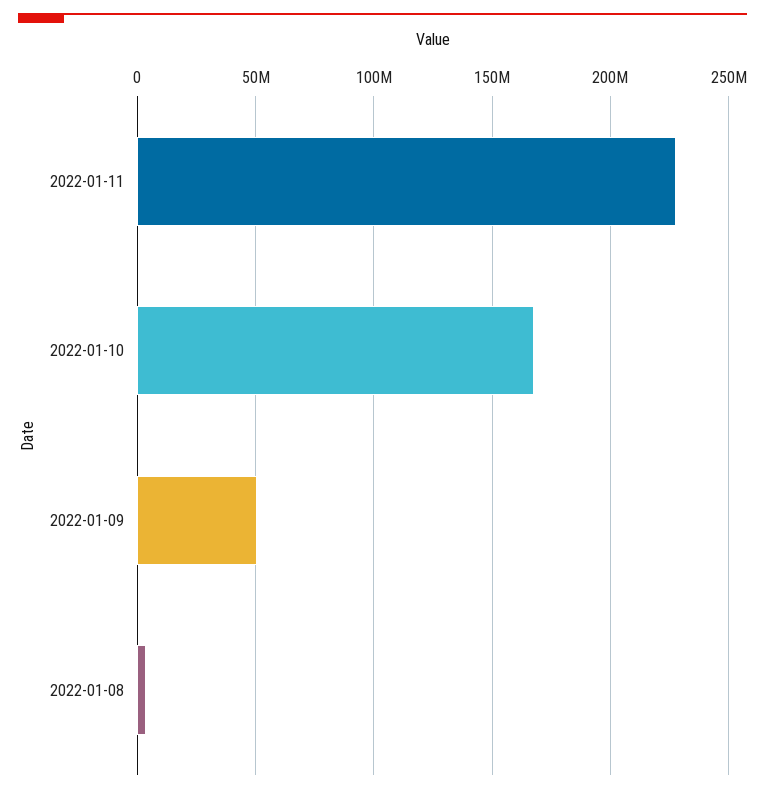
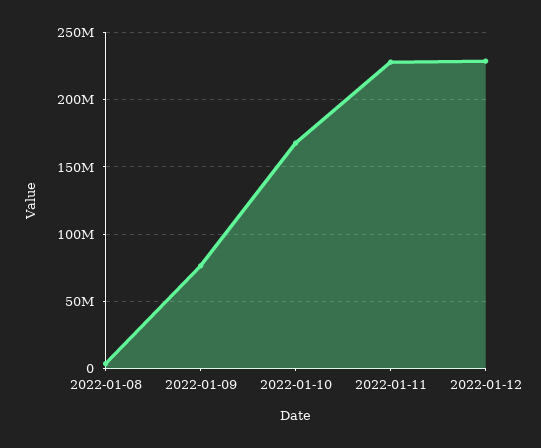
2022-01-09: 50000000 -> 75000000
2022-01-12: none -> 230000000

